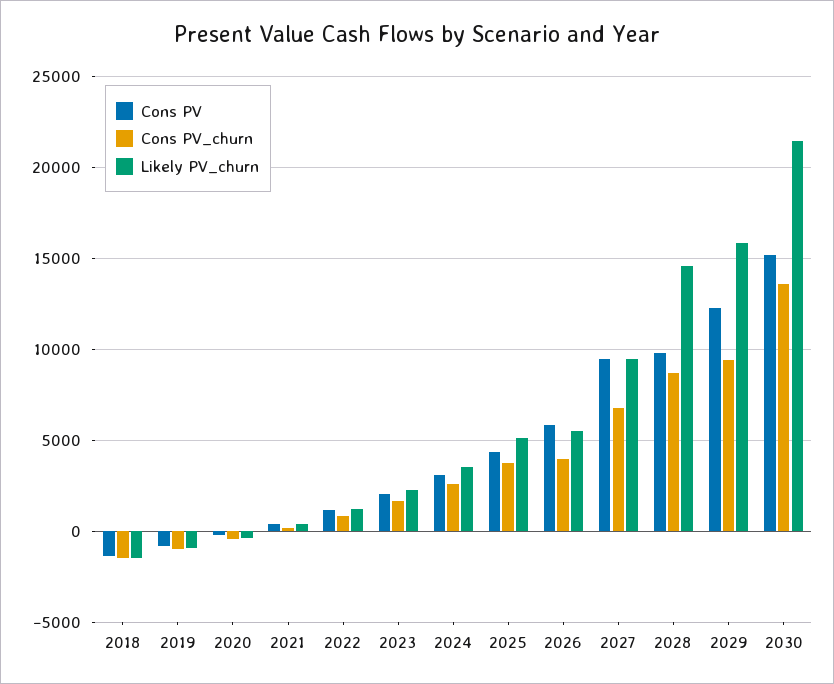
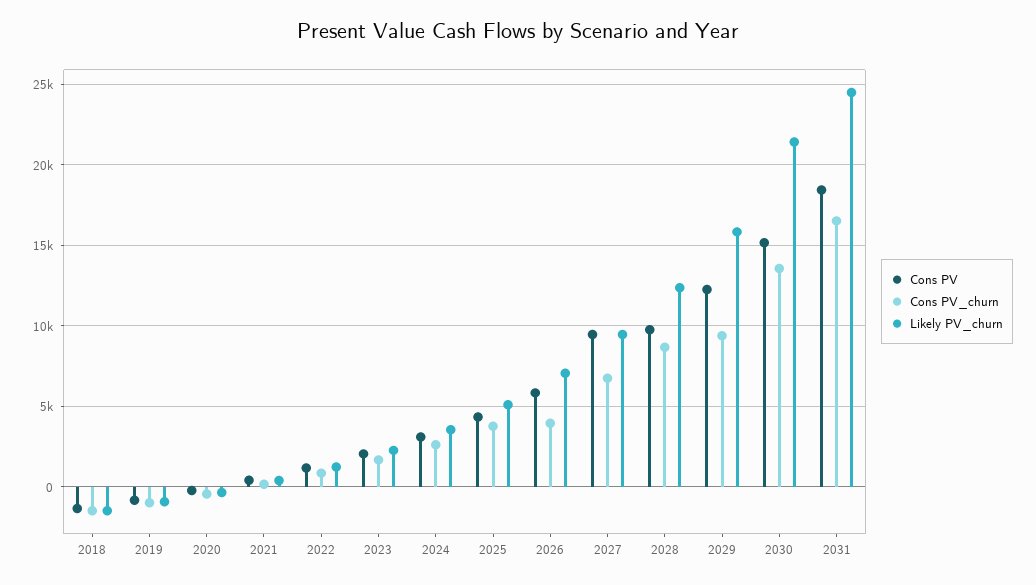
Likely PV_churn, 2026: 5500 -> 7000
Likely PV_churn, 2028: 14500 -> 12500
Cons PV, 2031: none -> 18500
Cons PV_churn, 2031: none -> 16500
Likely PV_churn, 2031: none -> 24500

